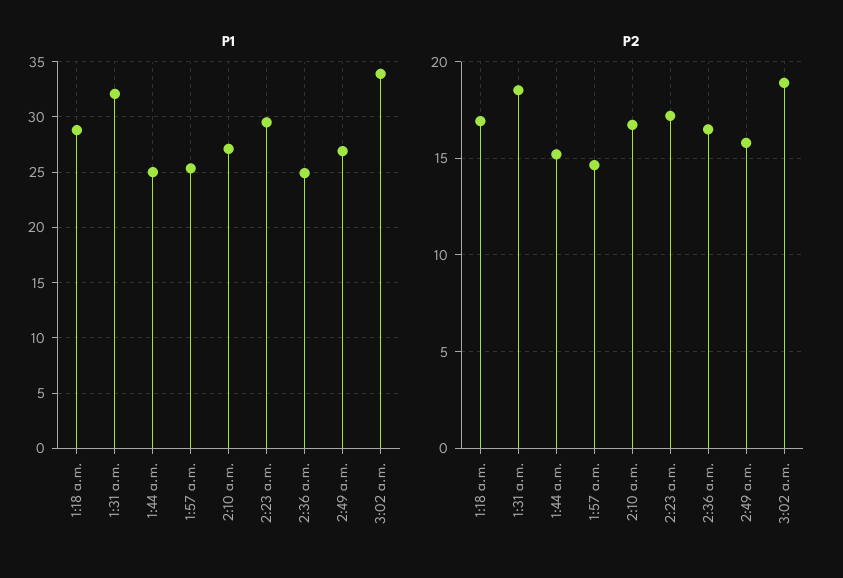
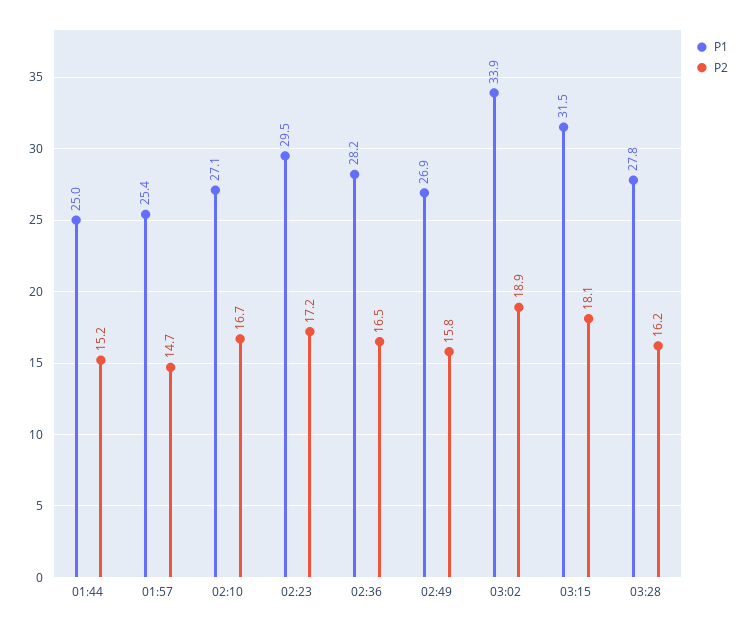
P1, 1:18 a.m.: 29 -> none
P1, 1:31 a.m.: 32 -> none
P1, 2:36 a.m.: 25 -> 28.2
P2, 1:18 a.m.: 17 -> none
P2, 1:31 a.m.: 18.5 -> none
P1, 03:15: none -> 31.5
P2, 03:15: none -> 18.1
P1, 03:28: none -> 27.8
P2, 03:28: none -> 16.2

